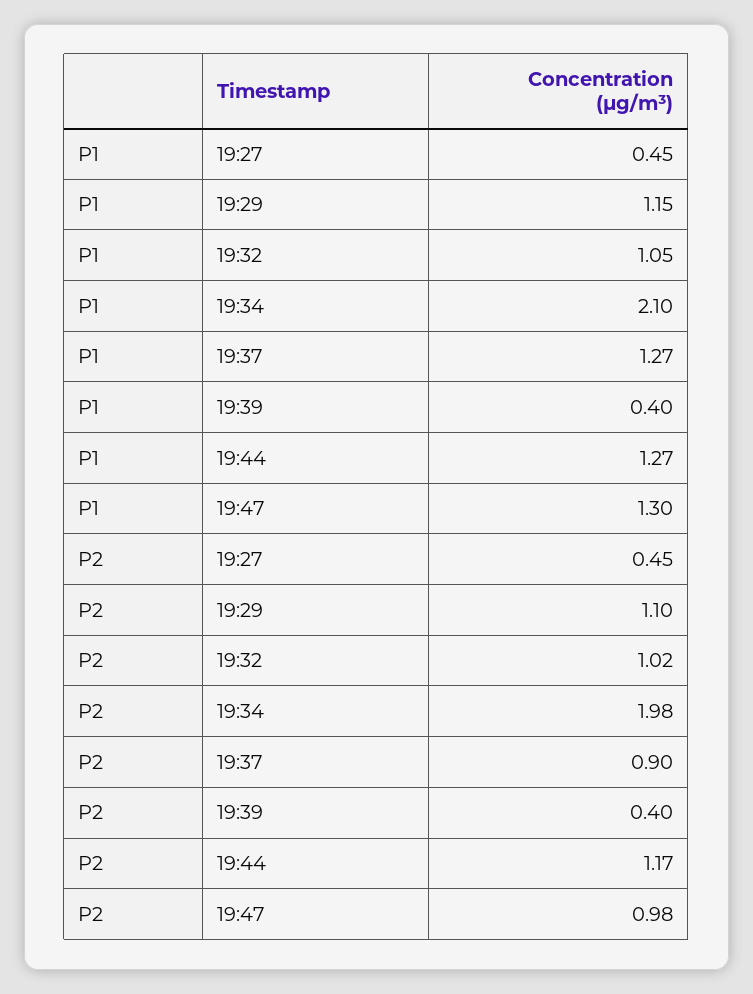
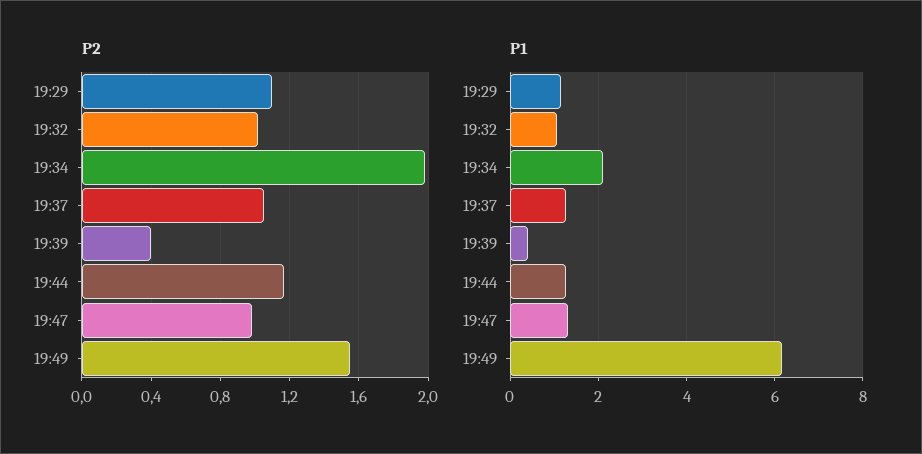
P1, 19:27: 0.45 -> none
P2, 19:27: 0.45 -> none
P2, 19:37: 0.9 -> 1.05
P2, 19:49: none -> 1.55
P1, 19:49: none -> 6.2

